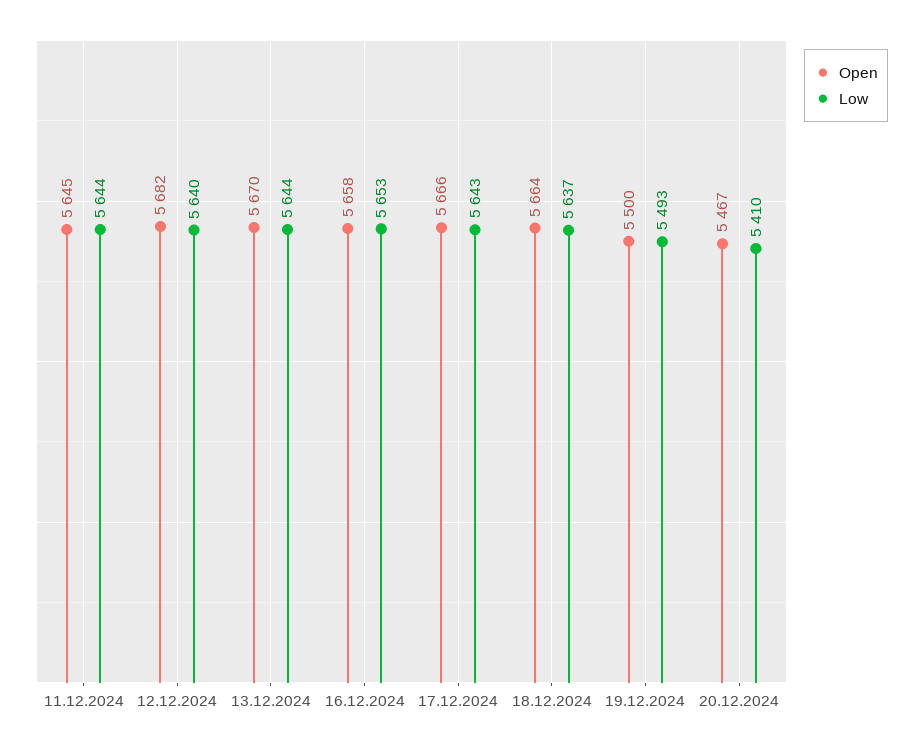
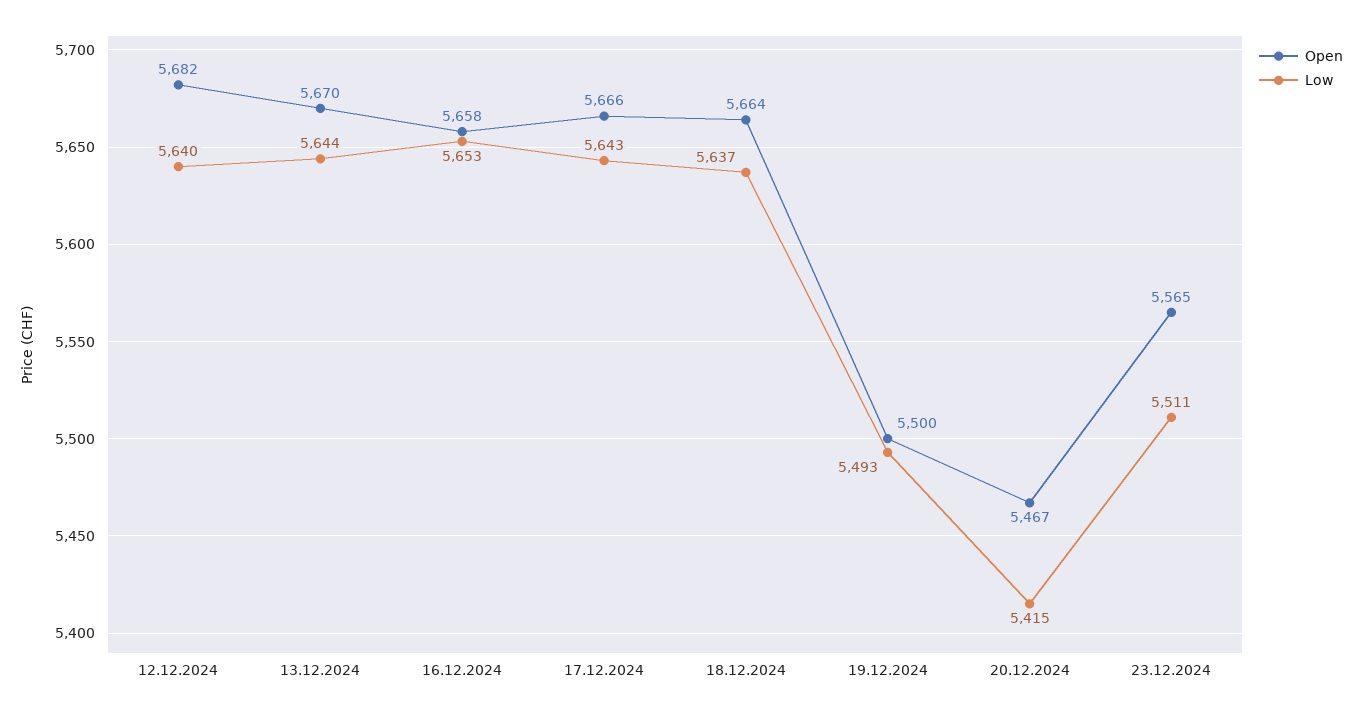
Open, 11.12.2024: 5645 -> none
Low, 11.12.2024: 5644 -> none
Low, 20.12.2024: 5410 -> 5415
Open, 23.12.2024: none -> 5565
Low, 23.12.2024: none -> 5511

